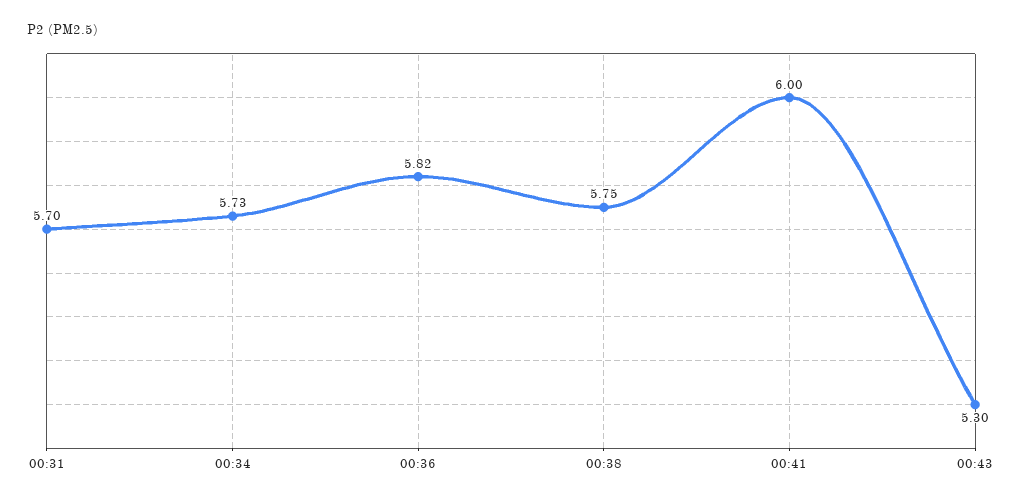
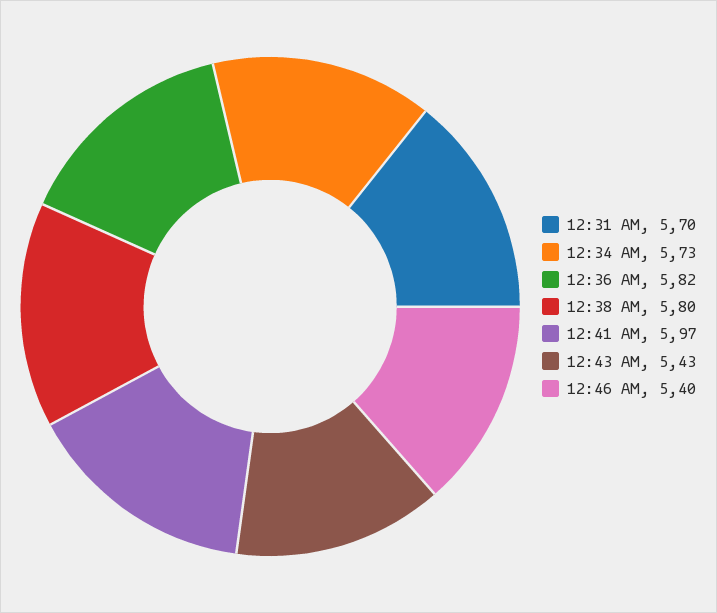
00:38: 5.75 -> 5.8
00:41: 6 -> 5.97
00:43: 5.3 -> 5.43
12:46 AM: none -> 5.4

